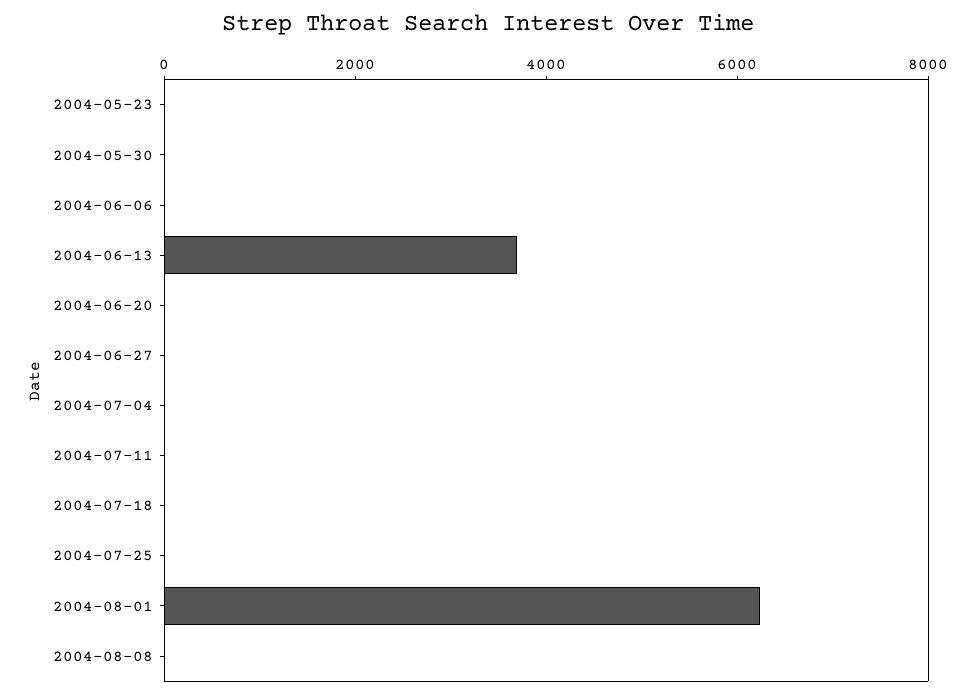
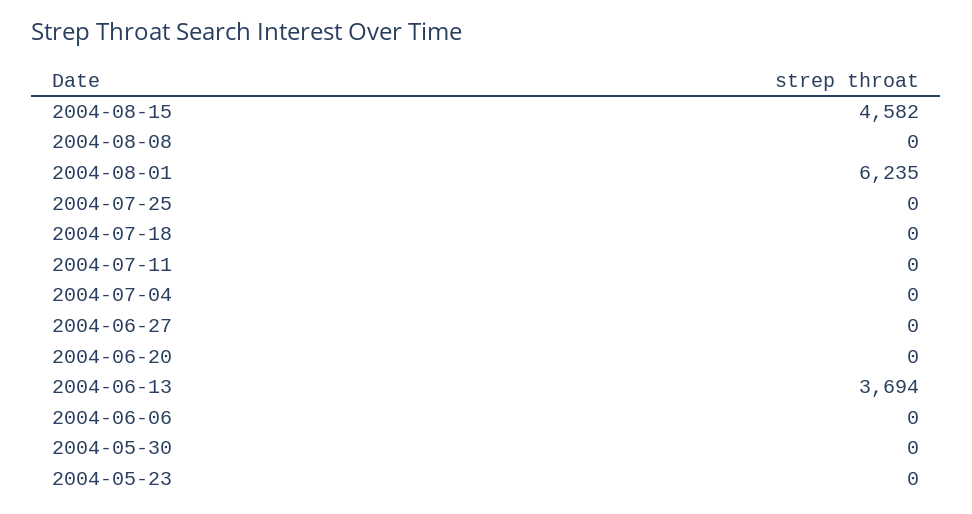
2004-08-15: none -> 4582

